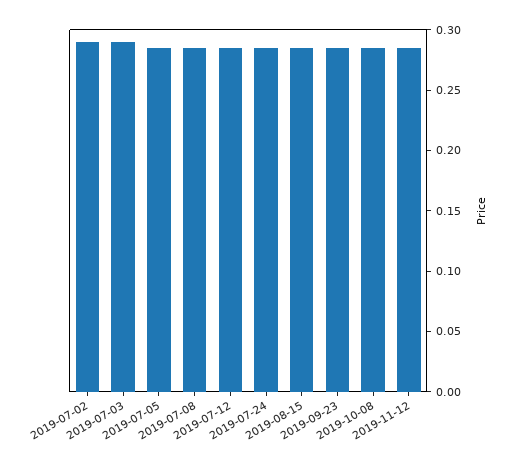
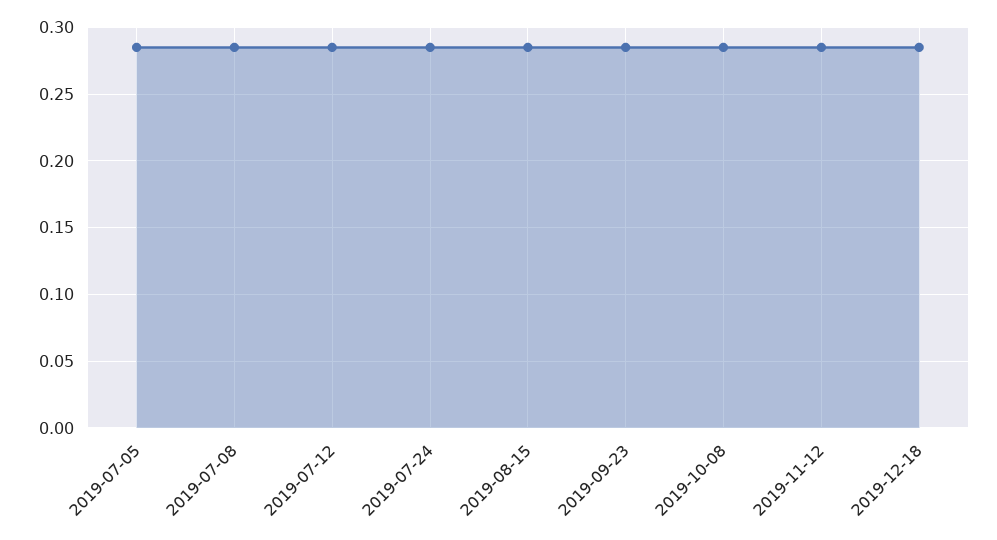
2019-07-02: 0.29 -> none
2019-07-03: 0.29 -> none
2019-12-18: none -> 0.285

